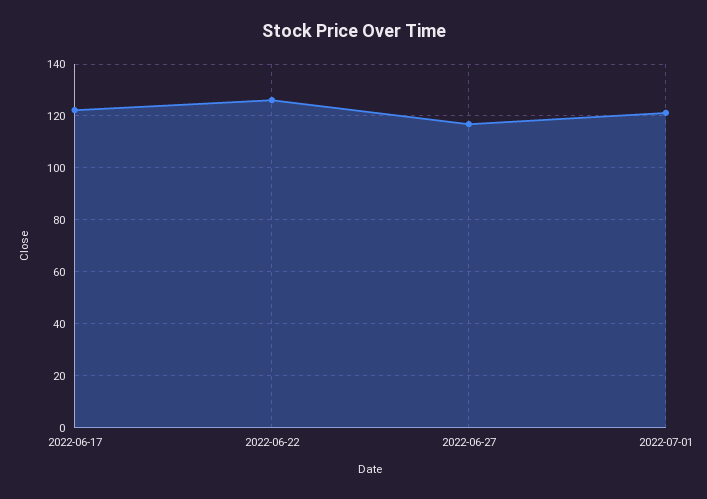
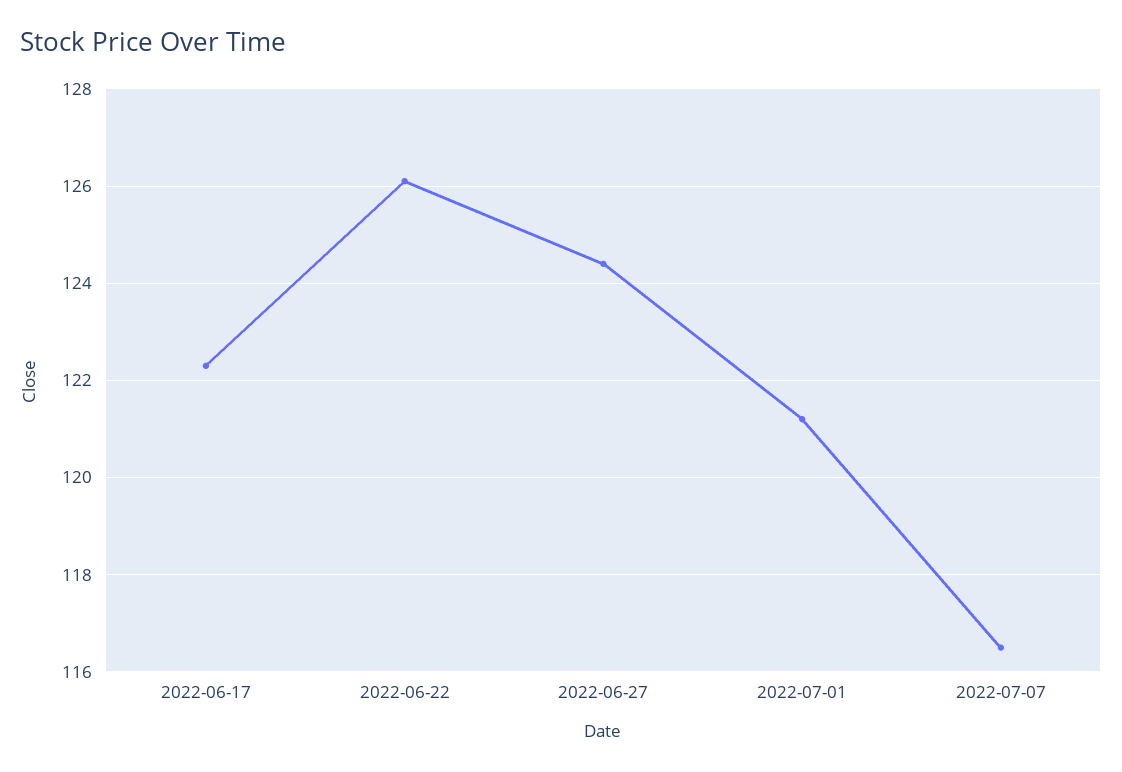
2022-06-27: 117.5 -> 124.5
2022-07-07: none -> 116.5

